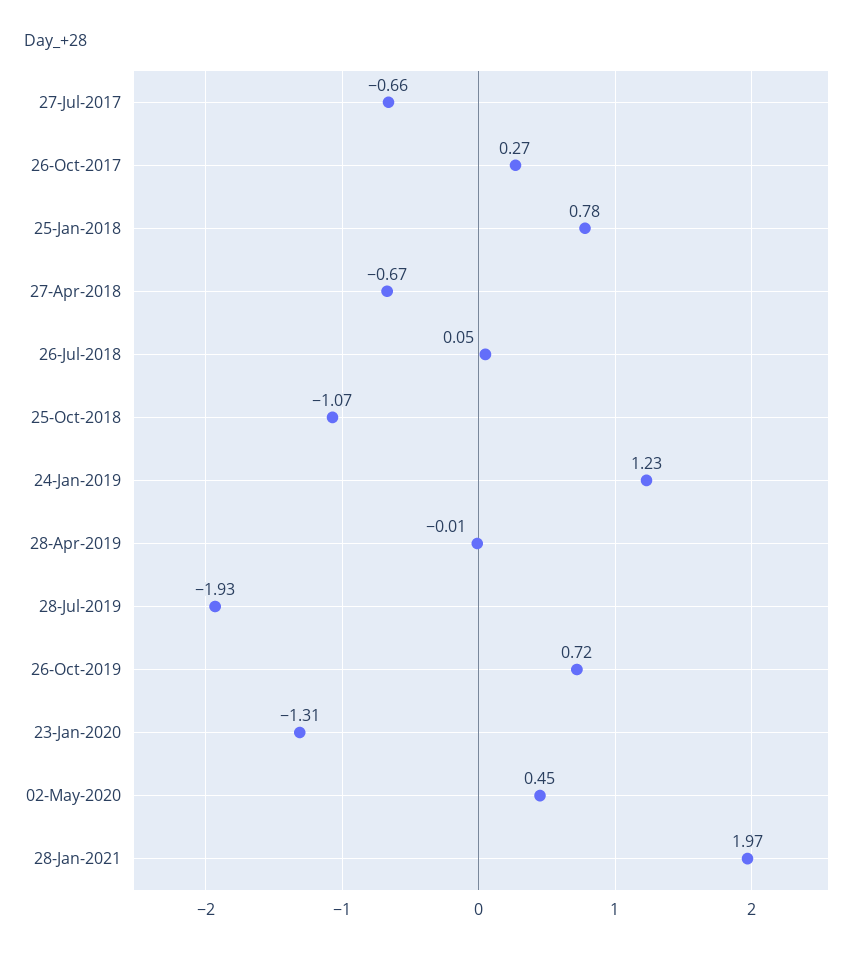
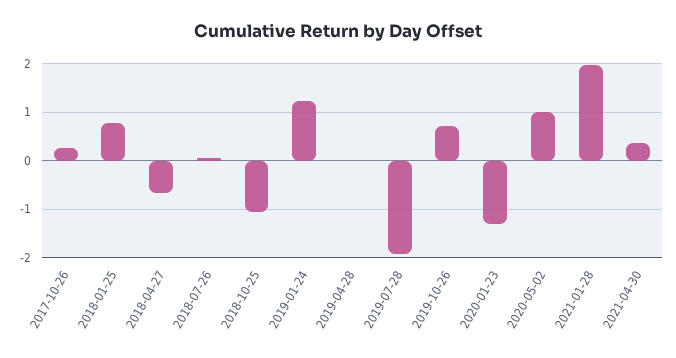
27-Jul-2017: -0.66 -> none
02-May-2020: 0.45 -> 1
2021-04-30: none -> 0.4

